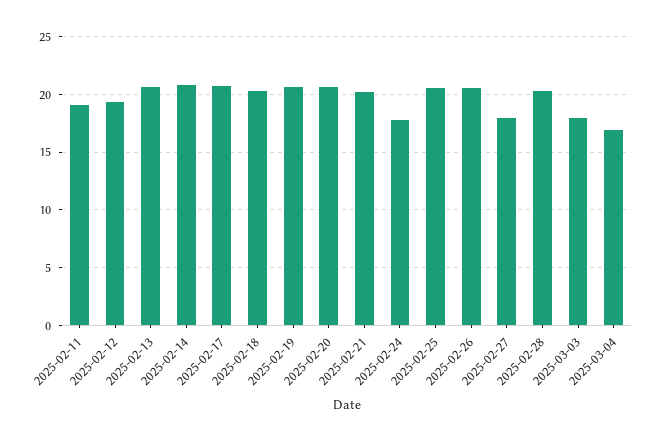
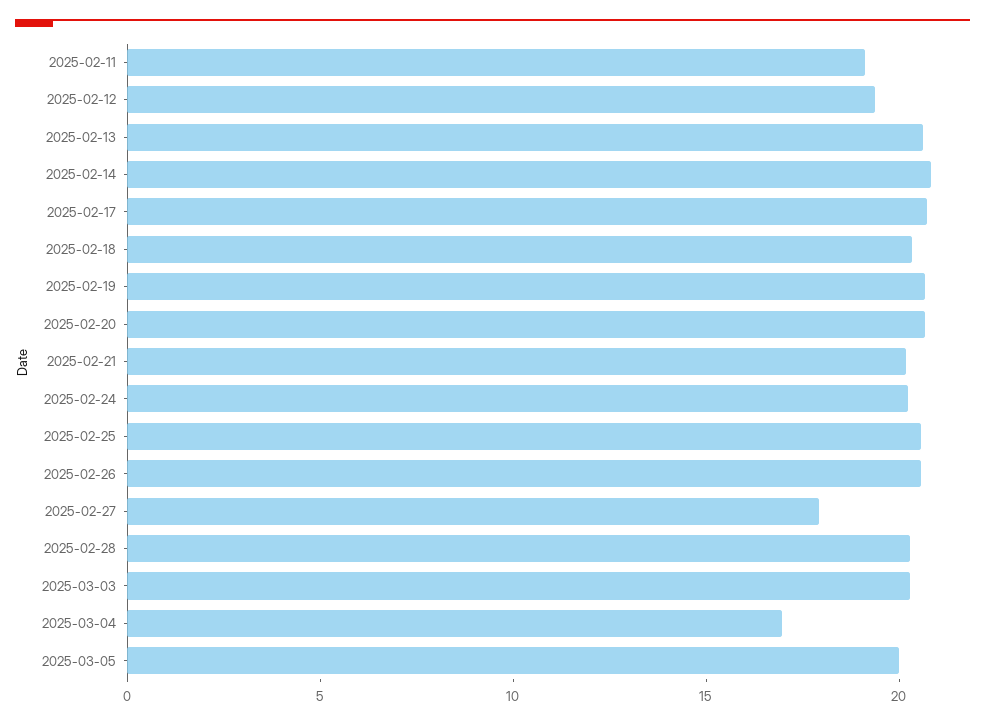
2025-02-24: 18 -> 20
2025-03-03: 18 -> 20
2025-03-05: none -> 20

